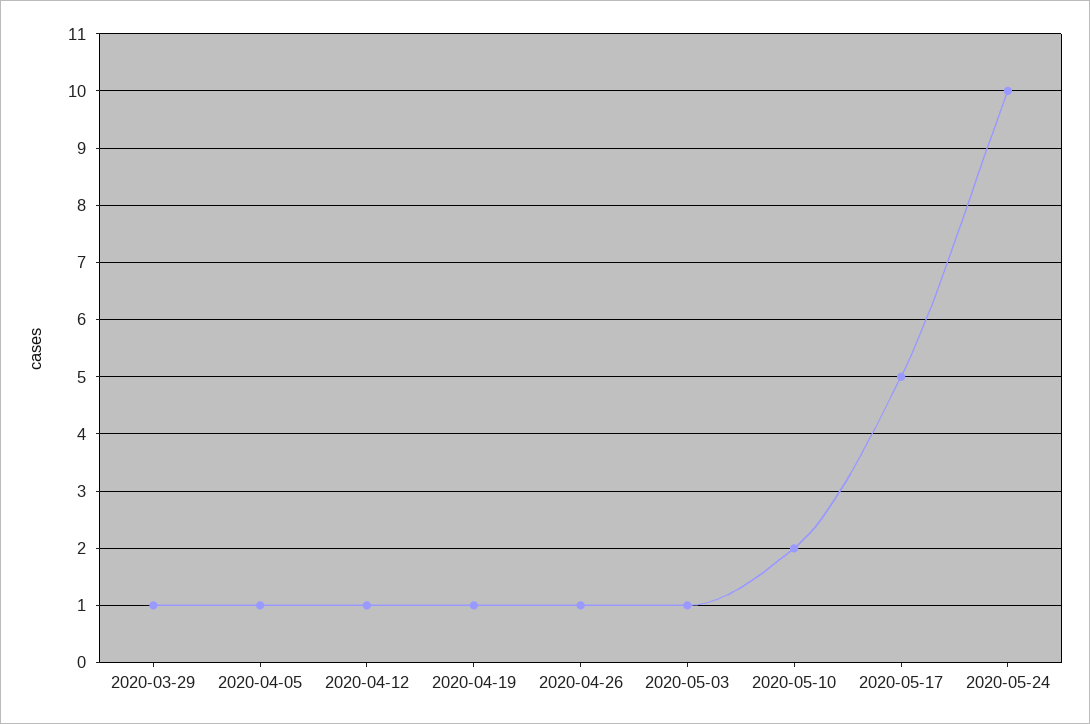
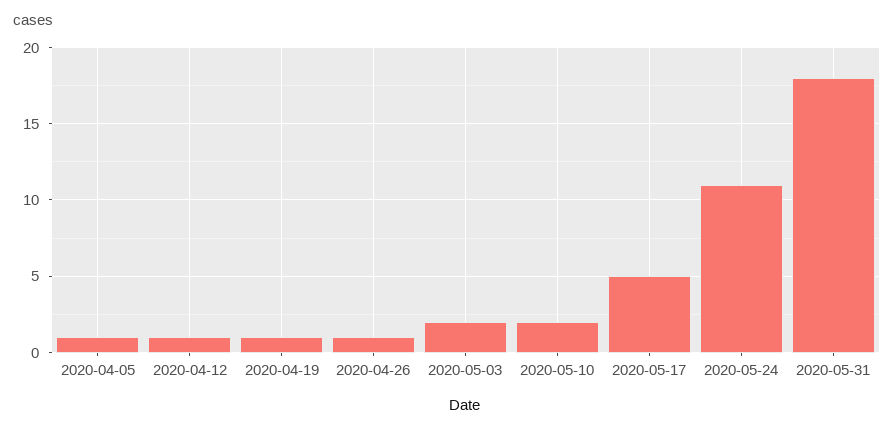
2020-03-29: 1 -> none
2020-05-03: 1 -> 2
2020-05-24: 10 -> 11
2020-05-31: none -> 18

